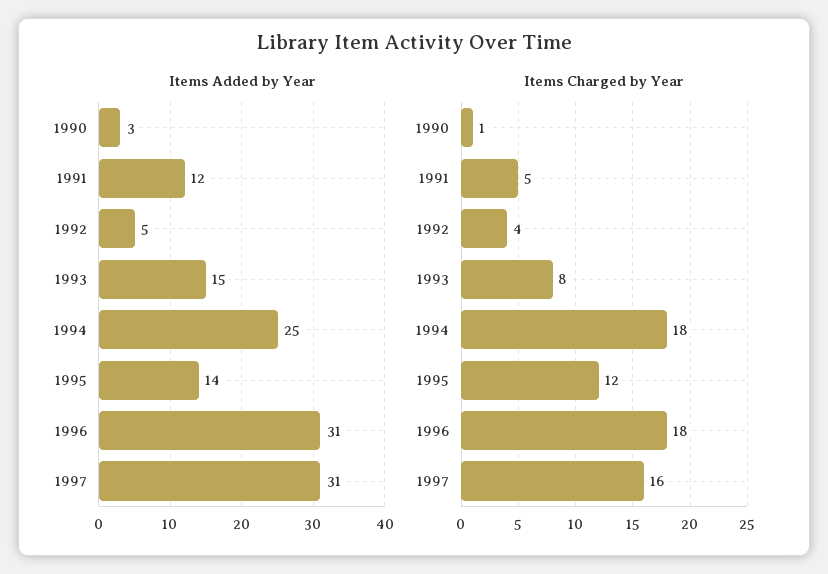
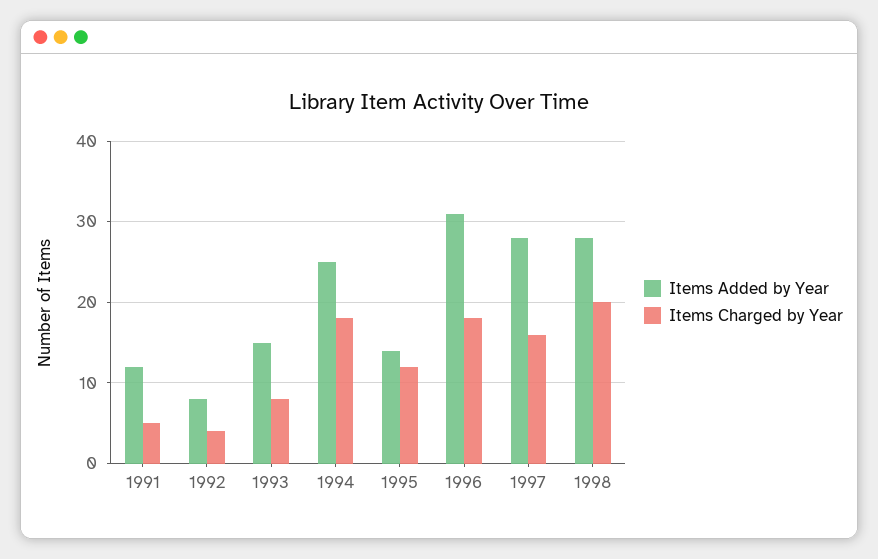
Items Added by Year, 1990: 3 -> none
Items Added by Year, 1992: 5 -> 8
Items Added by Year, 1997: 31 -> 28
Items Charged by Year, 1990: 1 -> none
Items Added by Year, 1998: none -> 28
Items Charged by Year, 1998: none -> 20

